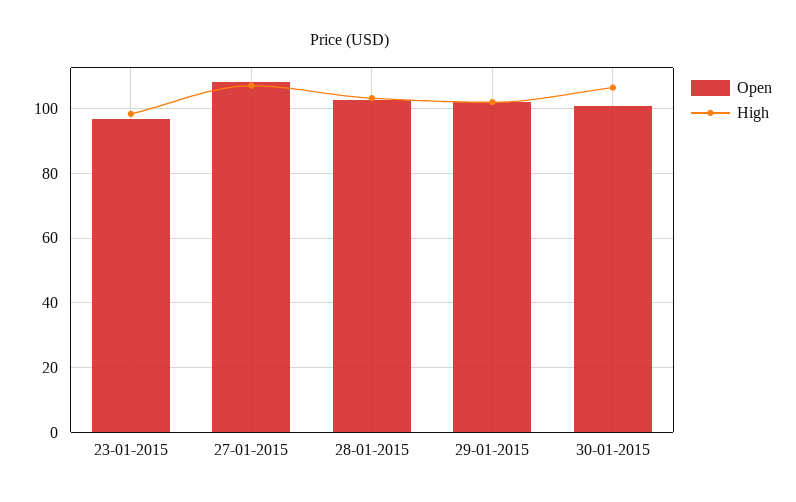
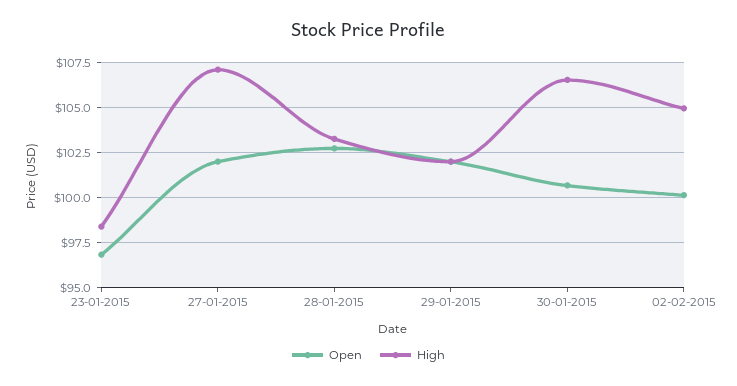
Open, 27-01-2015: 108 -> 102
Open, 02-02-2015: none -> 100
High, 02-02-2015: none -> 105

